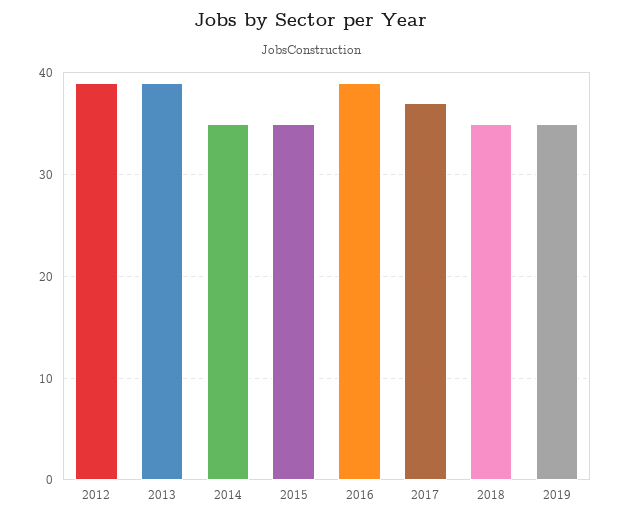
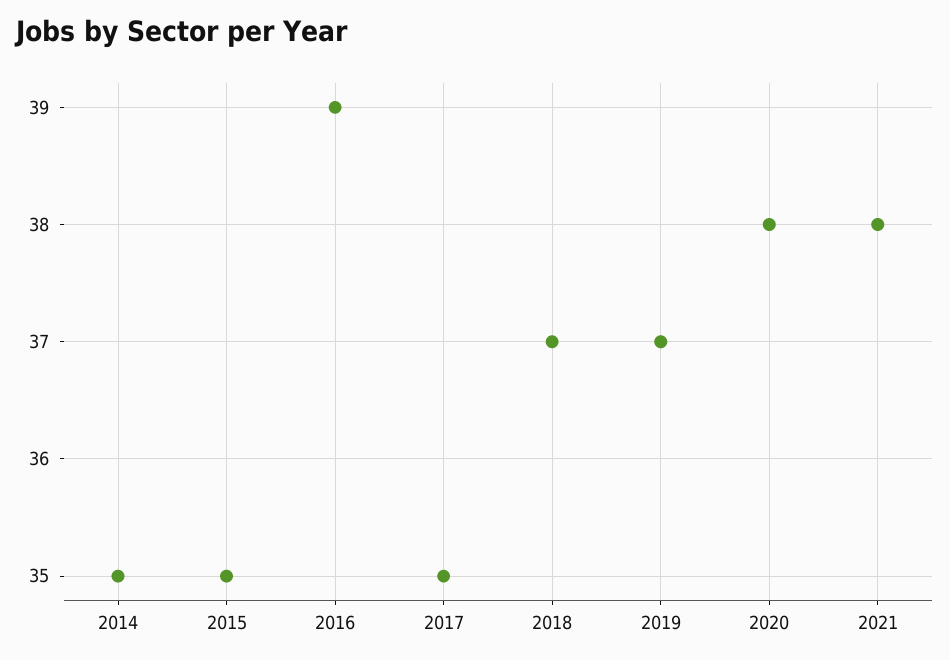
2012: 39 -> none
2013: 39 -> none
2017: 37 -> 35
2018: 35 -> 37
2019: 35 -> 37
2020: none -> 38
2021: none -> 38

